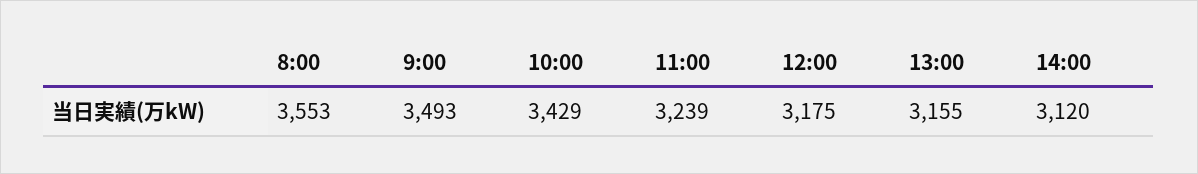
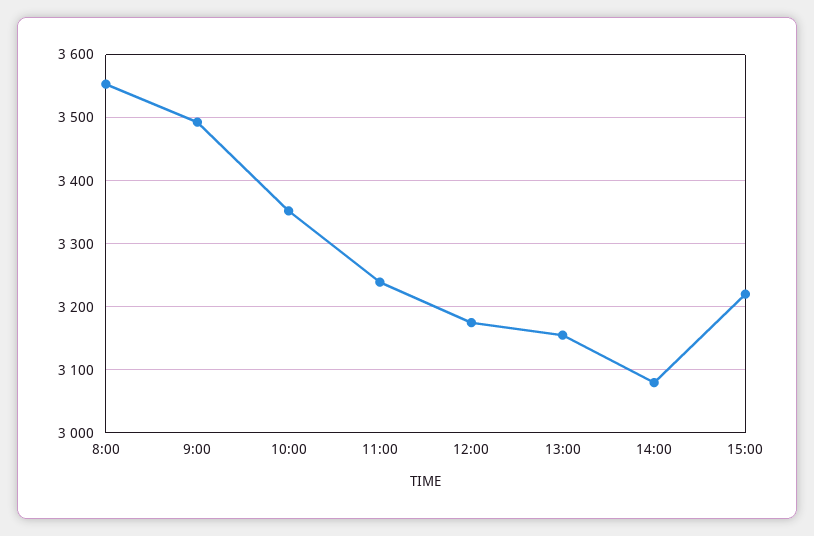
10:00: 3429 -> 3350
14:00: 3120 -> 3080
15:00: none -> 3220

